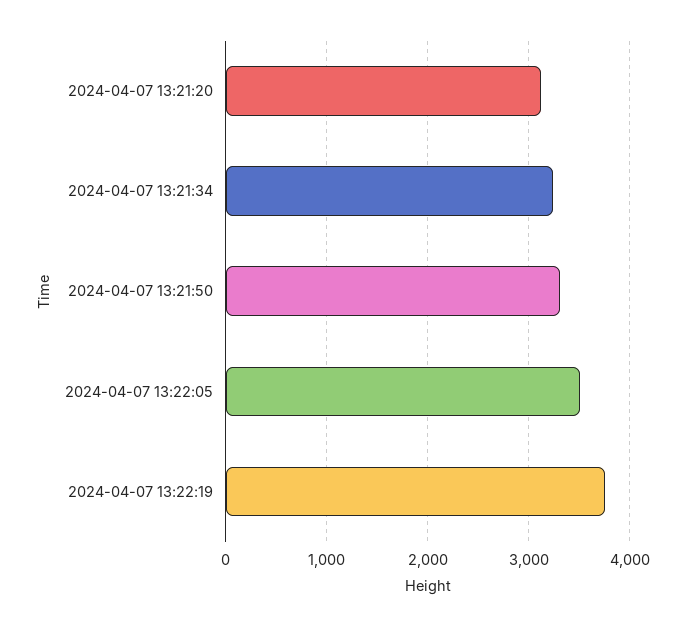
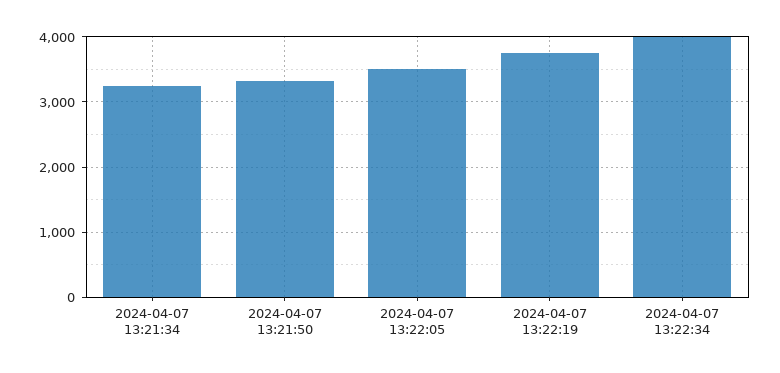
2024-04-07 13:21:20: 3100 -> none
2024-04-07 13:22:34: none -> 4000

